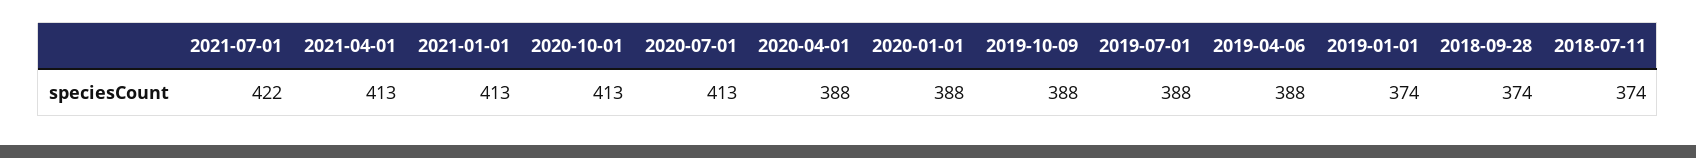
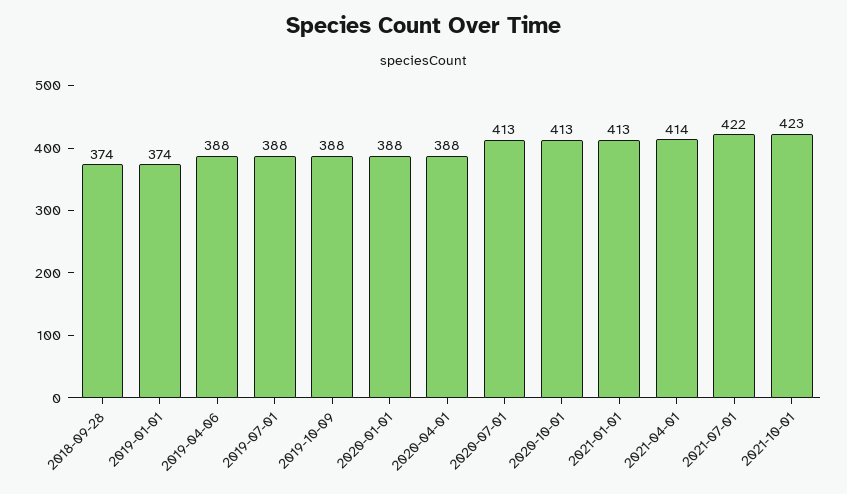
2021-04-01: 413 -> 414
2018-07-11: 374 -> none
2021-10-01: none -> 423

